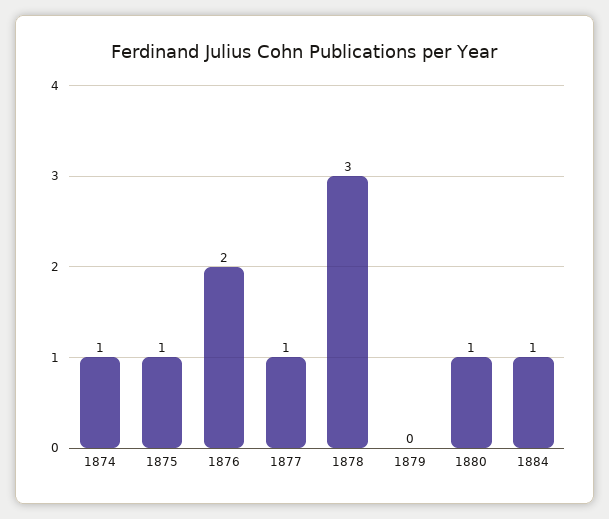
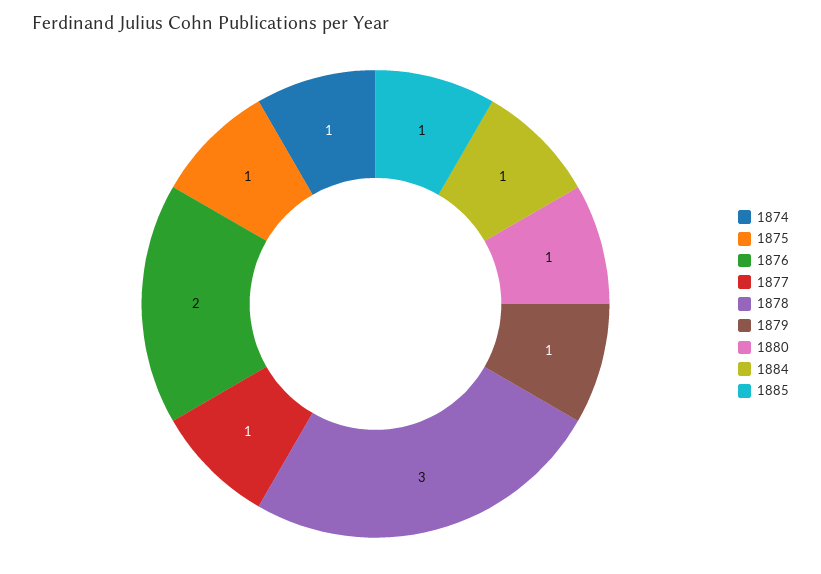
1879: 0 -> 1
1885: none -> 1

